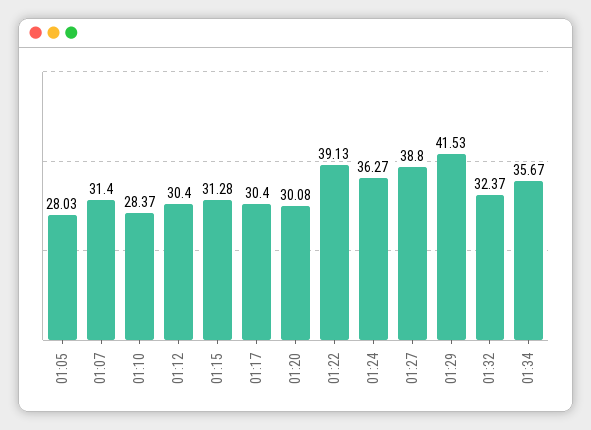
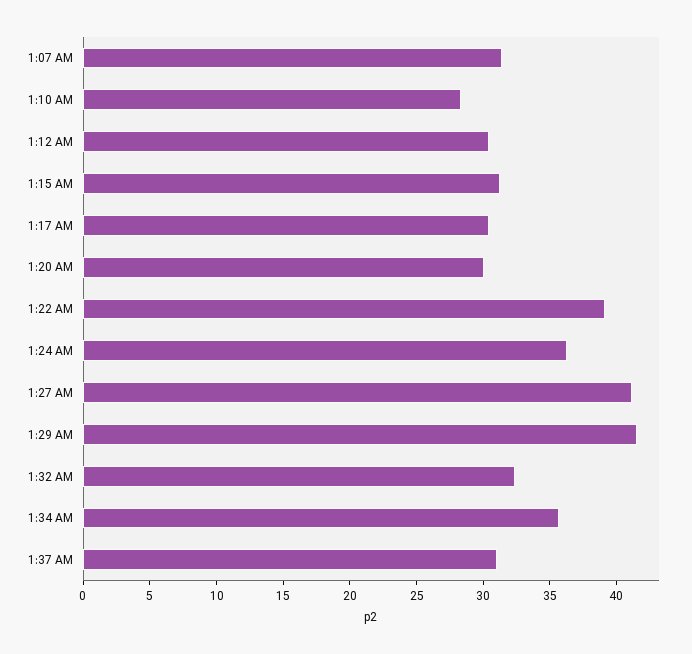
01:05: 28.03 -> none
01:27: 38.8 -> 41
1:37 AM: none -> 31

